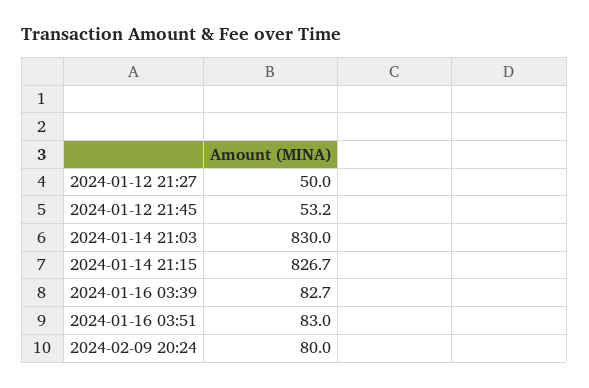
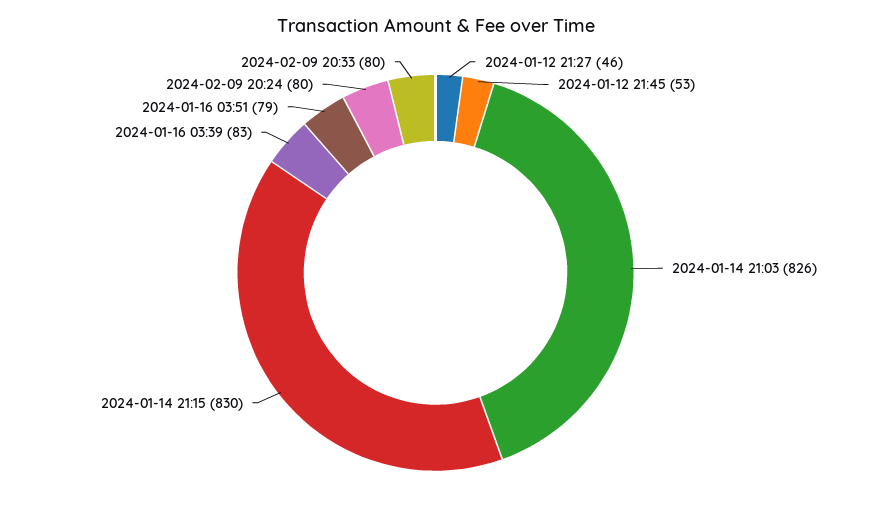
2024-01-12 21:27: 50 -> 46
2024-01-14 21:03: 830 -> 826
2024-01-14 21:15: 826.7 -> 830
2024-01-16 03:51: 83 -> 79
2024-02-09 20:33: none -> 80

